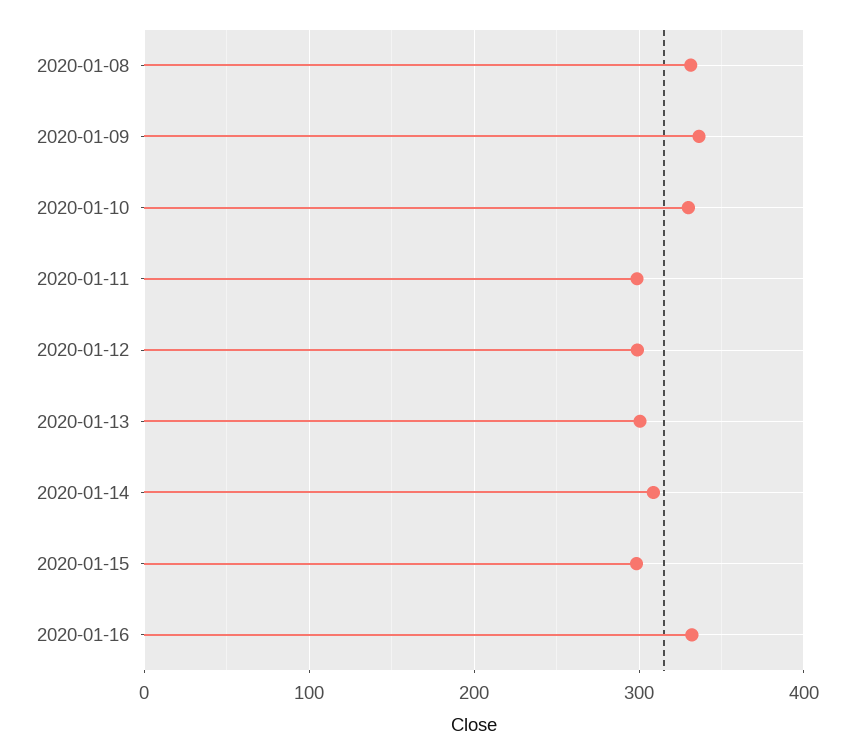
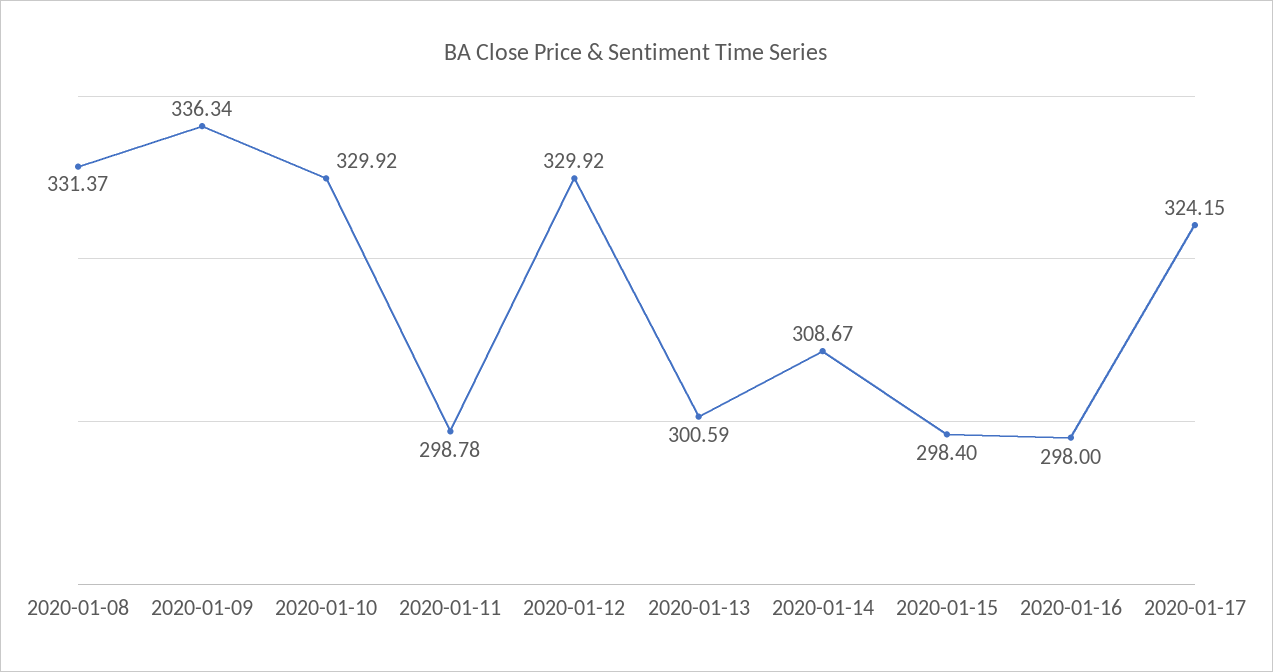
2020-01-12: 300 -> 329.92
2020-01-16: 330 -> 298
2020-01-17: none -> 324.15

